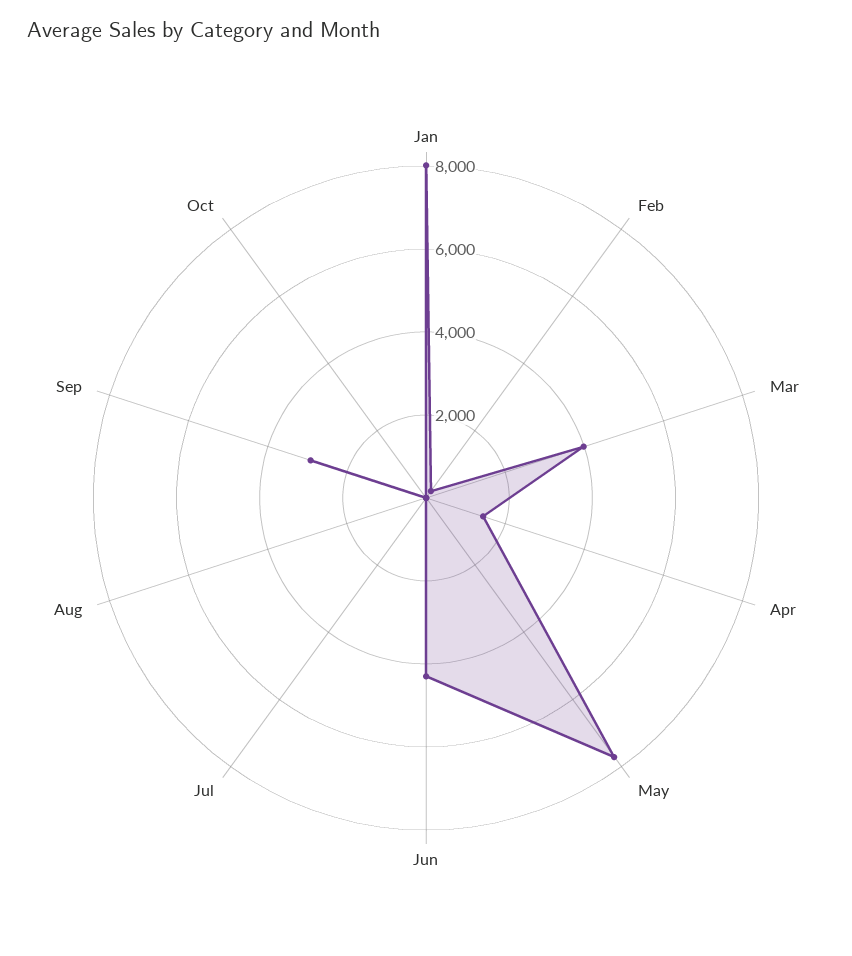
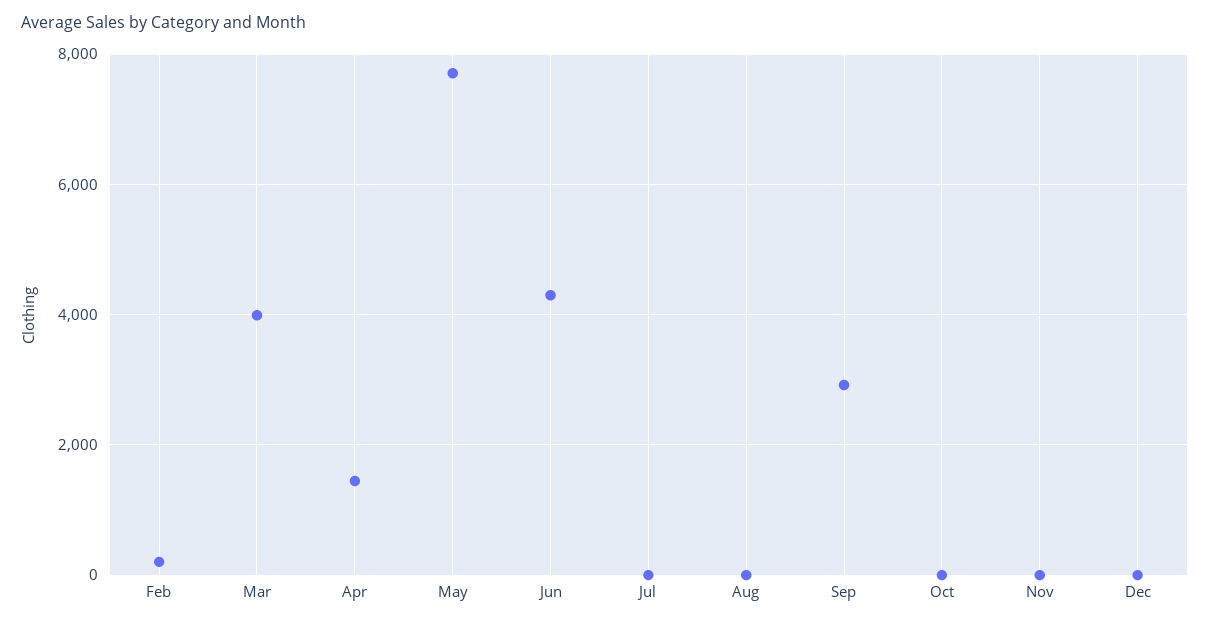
Jan: 8000 -> none
Nov: none -> 0
Dec: none -> 0

